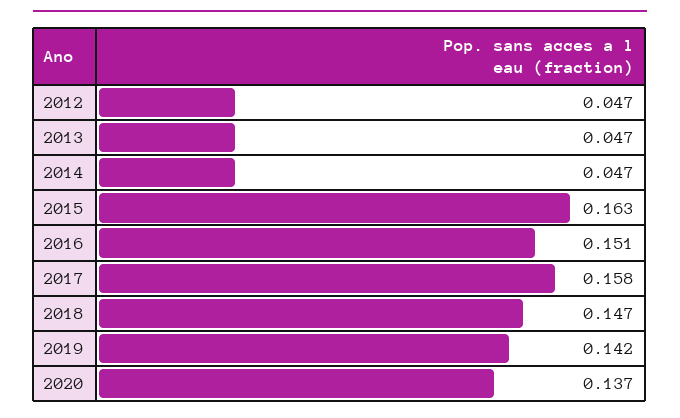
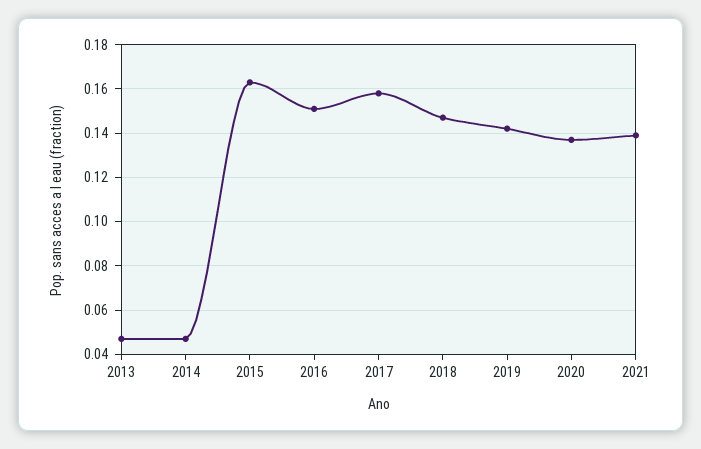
2012: 0.047 -> none
2021: none -> 0.14

